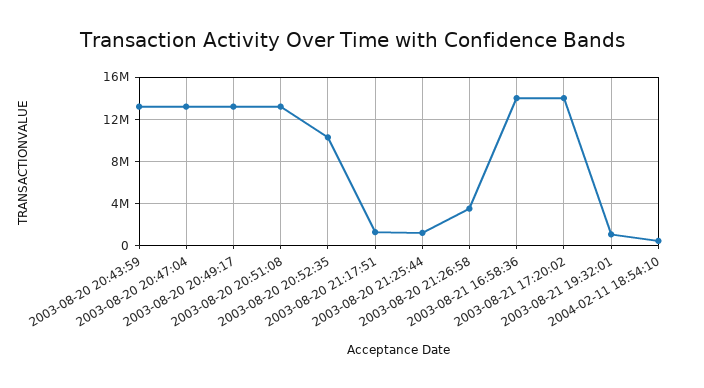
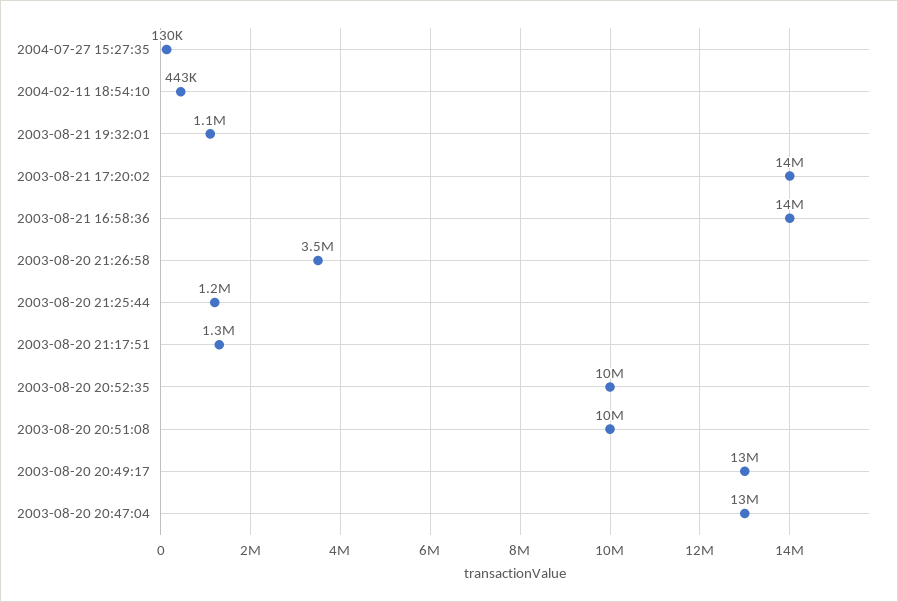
2003-08-20 20:43:59: 13000000 -> none
2003-08-20 20:51:08: 13000000 -> 10000000
2004-07-27 15:27:35: none -> 130000

